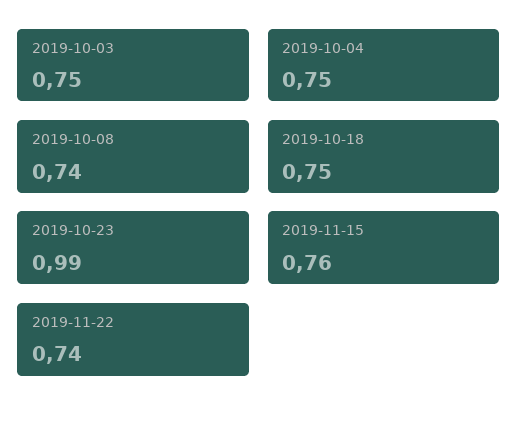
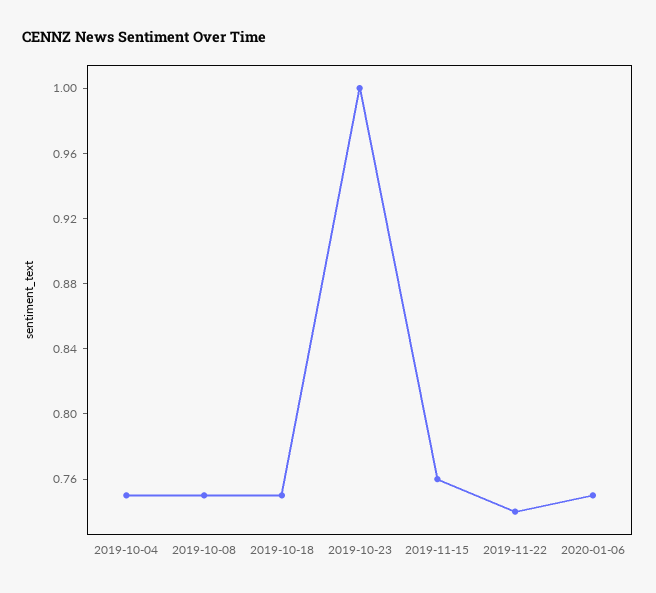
2019-10-03: 0.75 -> none
2019-10-08: 0.74 -> 0.75
2019-10-23: 0.99 -> 1
2020-01-06: none -> 0.75

